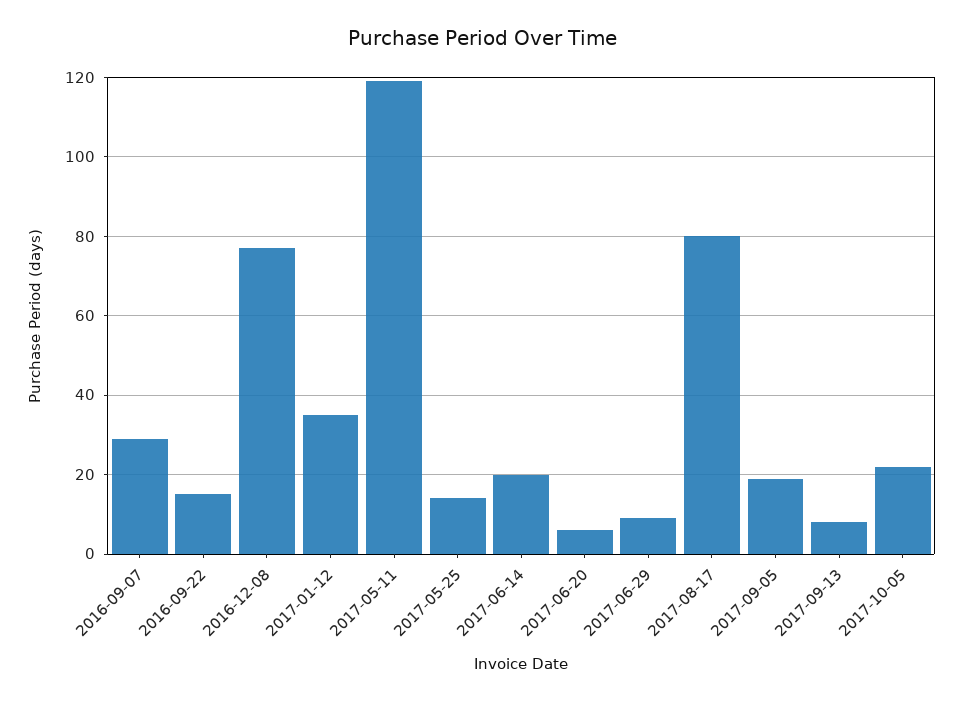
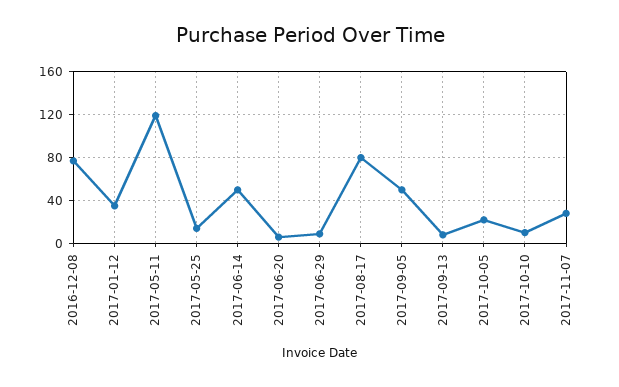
2016-09-07: 30 -> none
2016-09-22: 15 -> none
2017-06-14: 20 -> 50
2017-09-05: 20 -> 50
2017-10-10: none -> 10
2017-11-07: none -> 30

